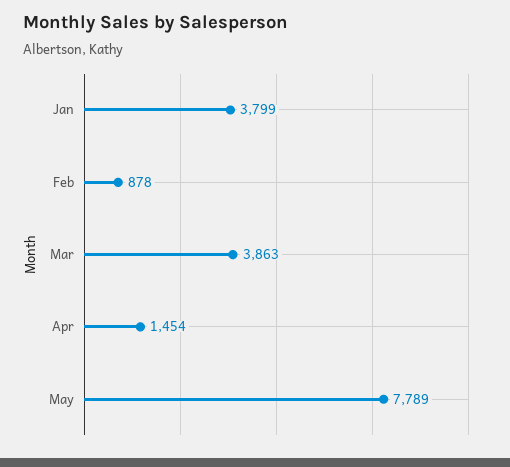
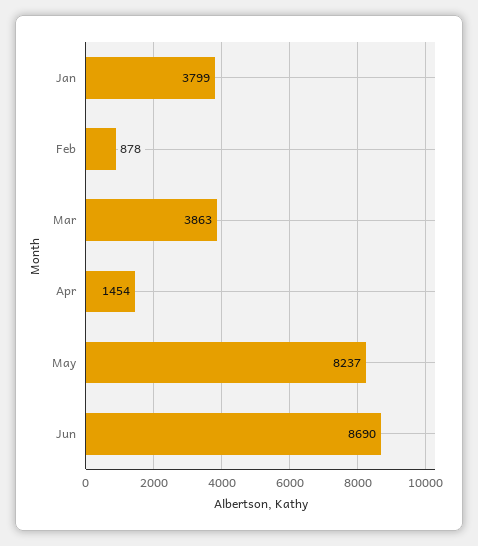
May: 7789 -> 8237
Jun: none -> 8690

